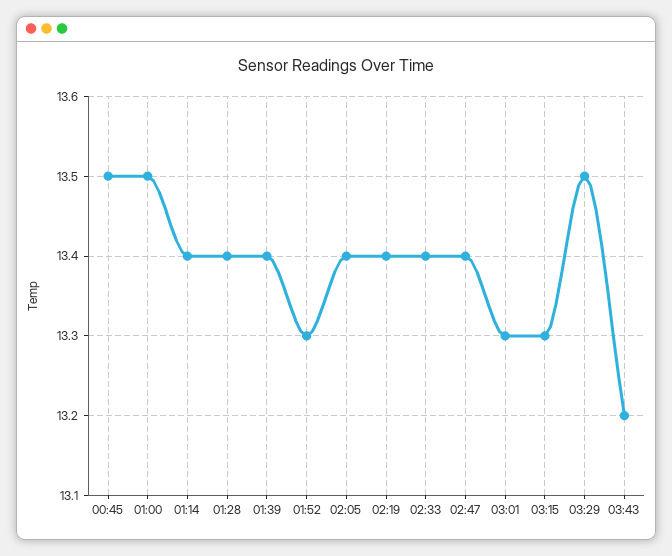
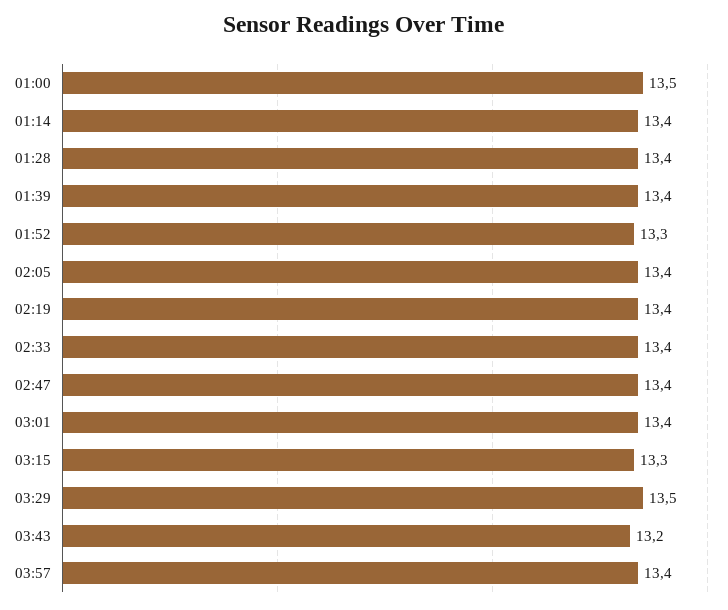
00:45: 13.5 -> none
03:01: 13.3 -> 13.4
03:57: none -> 13.4

